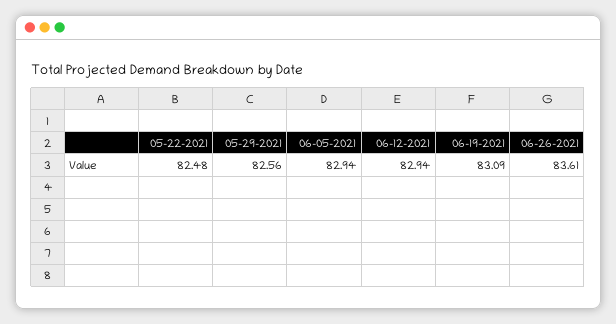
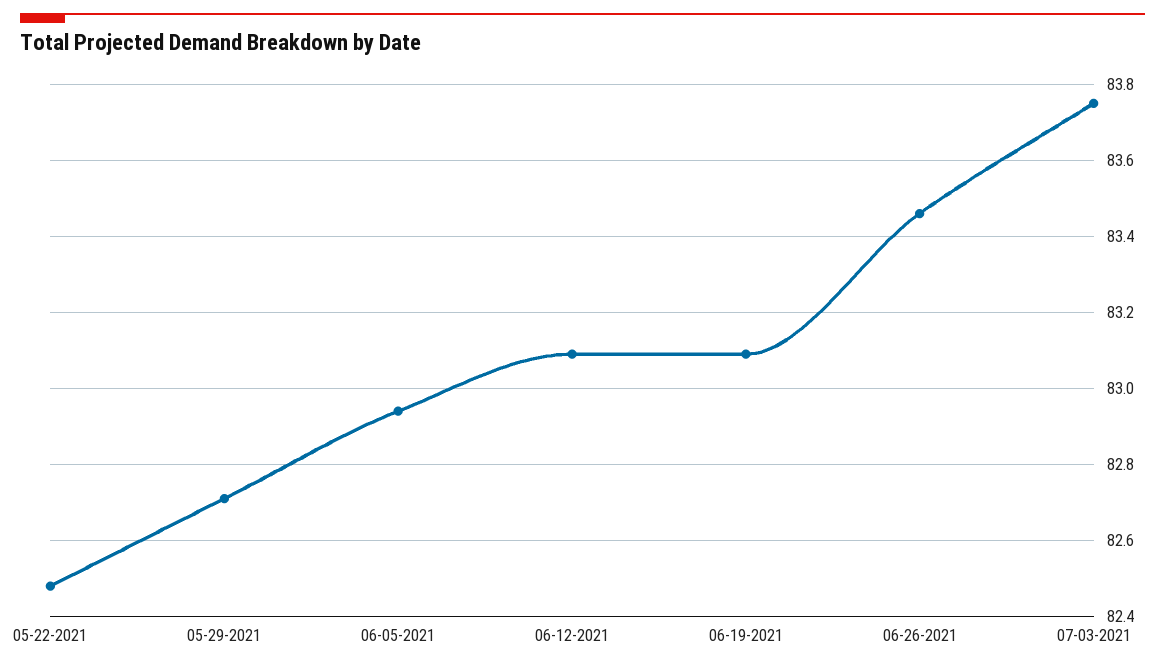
05-29-2021: 82.56 -> 82.7
06-12-2021: 82.94 -> 83.1
06-26-2021: 83.61 -> 83.45
07-03-2021: none -> 83.75

